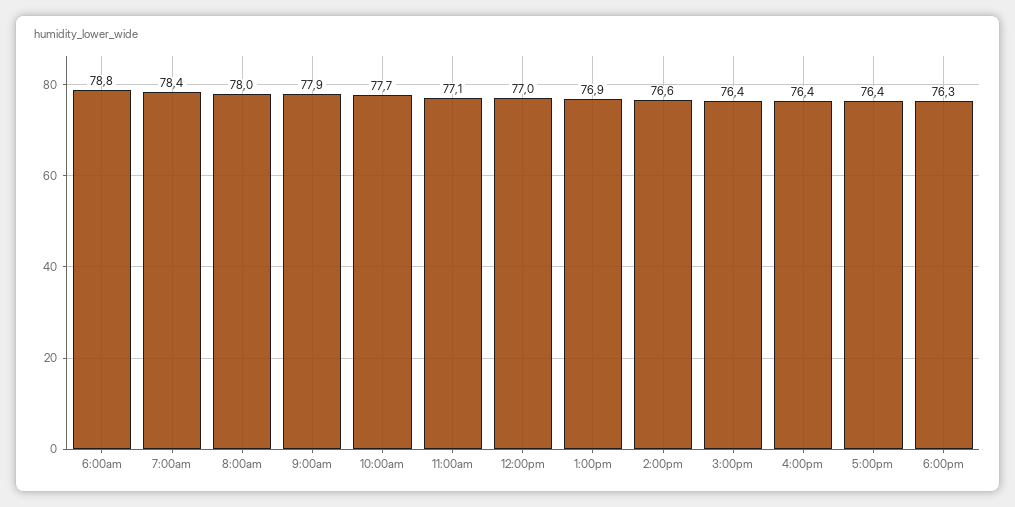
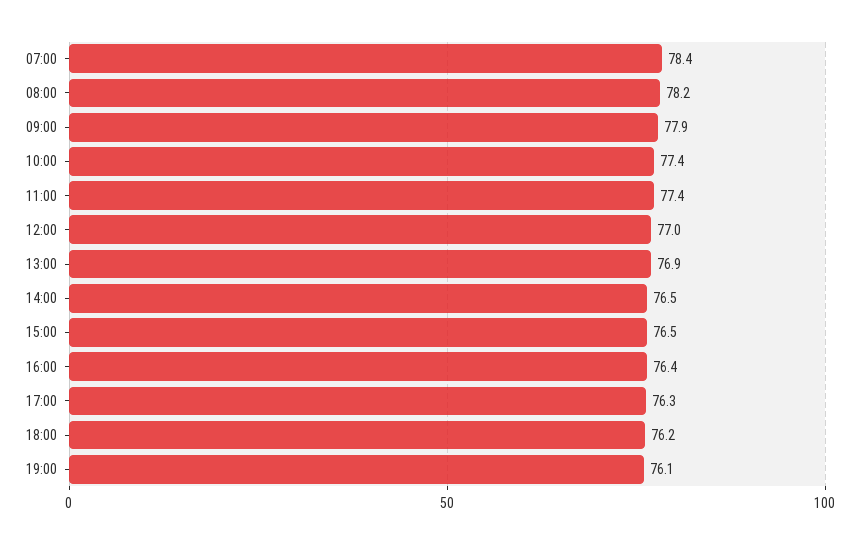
6:00am: 78.8 -> none
8:00am: 78 -> 78.2
10:00am: 77.7 -> 77.4
11:00am: 77.1 -> 77.4
2:00pm: 76.6 -> 76.5
3:00pm: 76.4 -> 76.5
5:00pm: 76.4 -> 76.3
6:00pm: 76.3 -> 76.2
19:00: none -> 76.1

